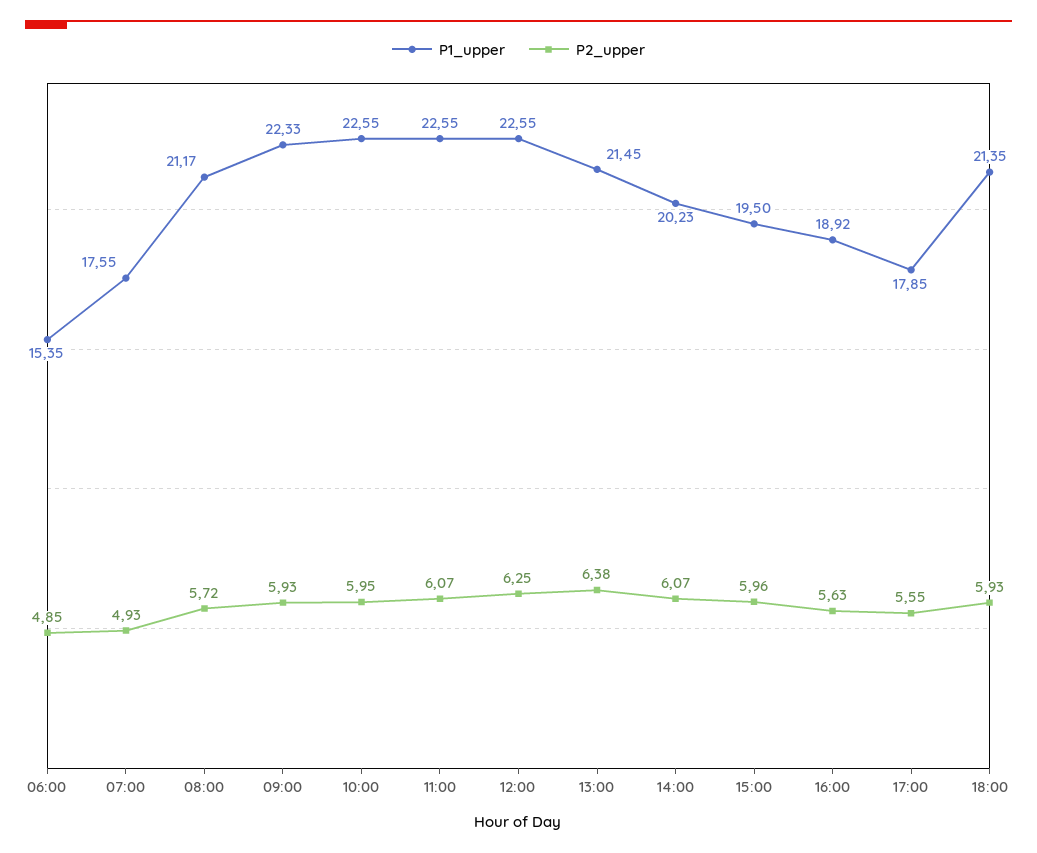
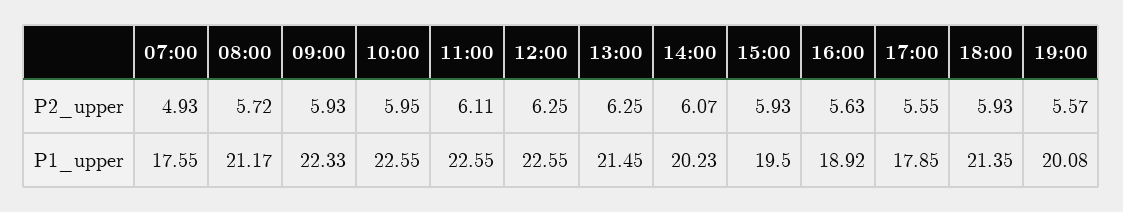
P1_upper, 06:00: 15.35 -> none
P2_upper, 06:00: 4.85 -> none
P2_upper, 11:00: 6.07 -> 6.11
P2_upper, 13:00: 6.38 -> 6.25
P2_upper, 15:00: 5.96 -> 5.93
P2_upper, 19:00: none -> 5.57
P1_upper, 19:00: none -> 20.08

